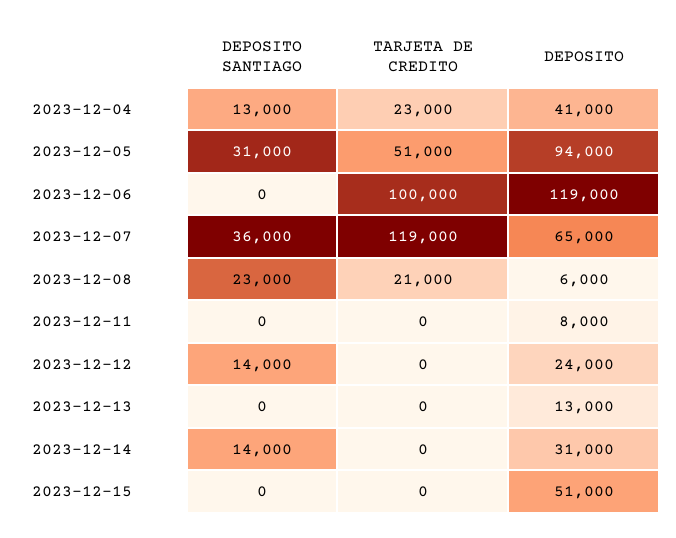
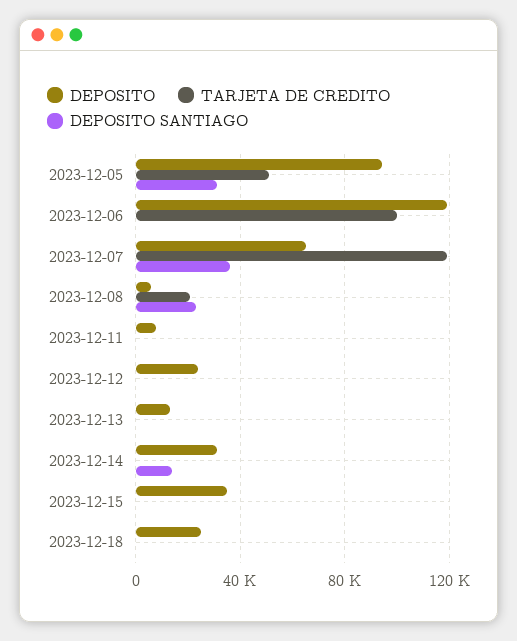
DEPOSITO SANTIAGO, 2023-12-04: 13000 -> none
TARJETA DE CREDITO, 2023-12-04: 23000 -> none
DEPOSITO, 2023-12-04: 41000 -> none
DEPOSITO SANTIAGO, 2023-12-12: 14000 -> 0
DEPOSITO, 2023-12-15: 51000 -> 35000
DEPOSITO, 2023-12-18: none -> 25000
TARJETA DE CREDITO, 2023-12-18: none -> 0
DEPOSITO SANTIAGO, 2023-12-18: none -> 0

